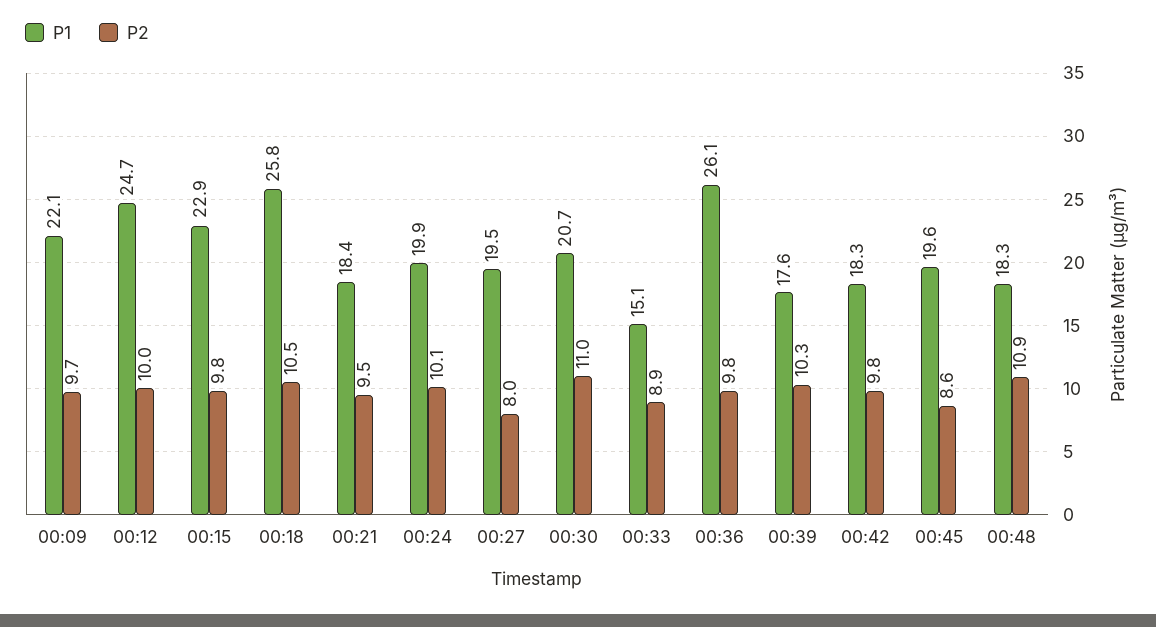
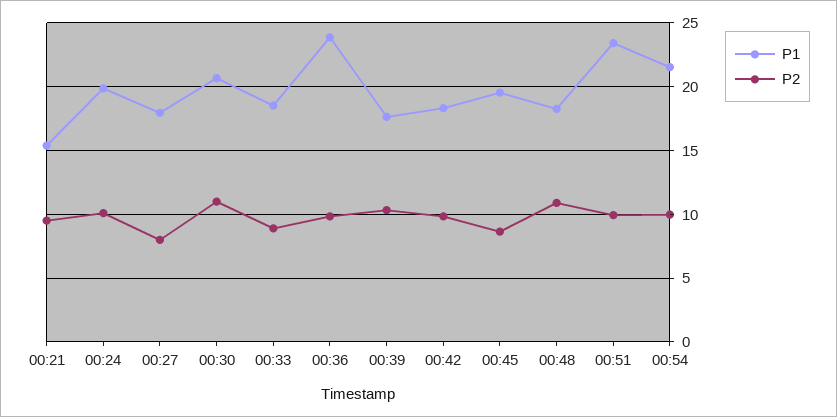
P1, 00:09: 22.1 -> none
P2, 00:09: 9.7 -> none
P1, 00:12: 24.7 -> none
P2, 00:12: 10 -> none
P1, 00:15: 22.9 -> none
P2, 00:15: 9.8 -> none
P1, 00:18: 25.8 -> none
P2, 00:18: 10.5 -> none
P1, 00:21: 18.4 -> 15.5
P1, 00:27: 19.5 -> 18
P1, 00:33: 15.1 -> 18.5
P1, 00:36: 26.1 -> 24
P1, 00:51: none -> 23.5
P2, 00:51: none -> 10
P1, 00:54: none -> 21.5
P2, 00:54: none -> 10

